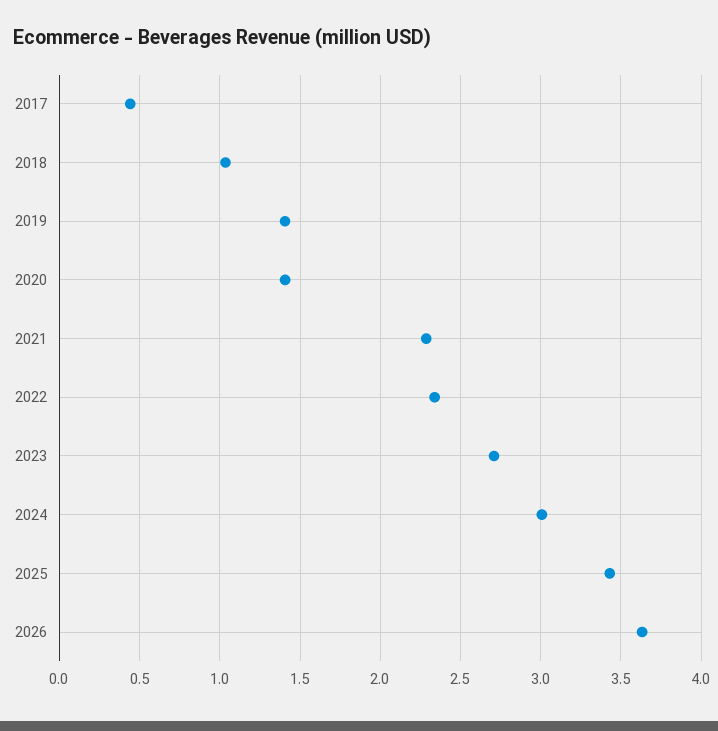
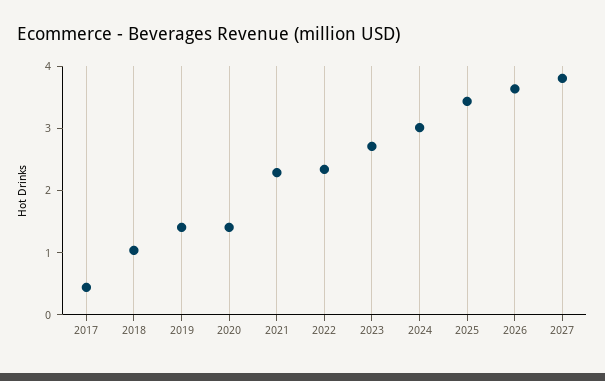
2027: none -> 3.8

